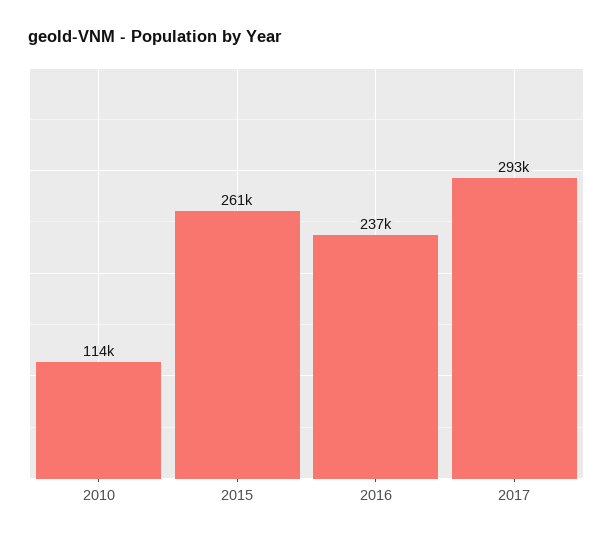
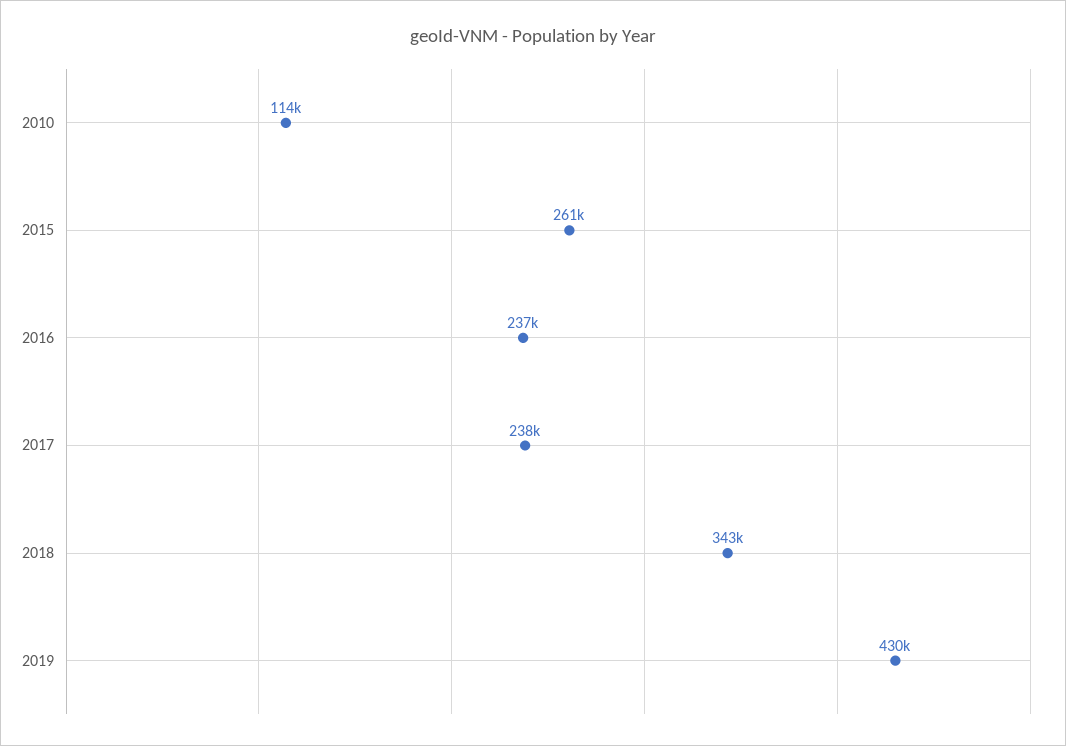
2017: 293000 -> 238000
2018: none -> 343000
2019: none -> 430000

